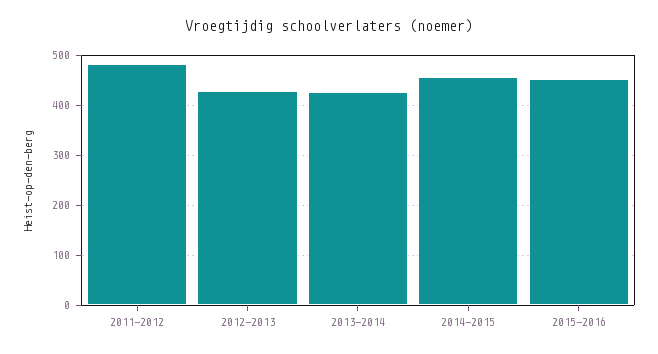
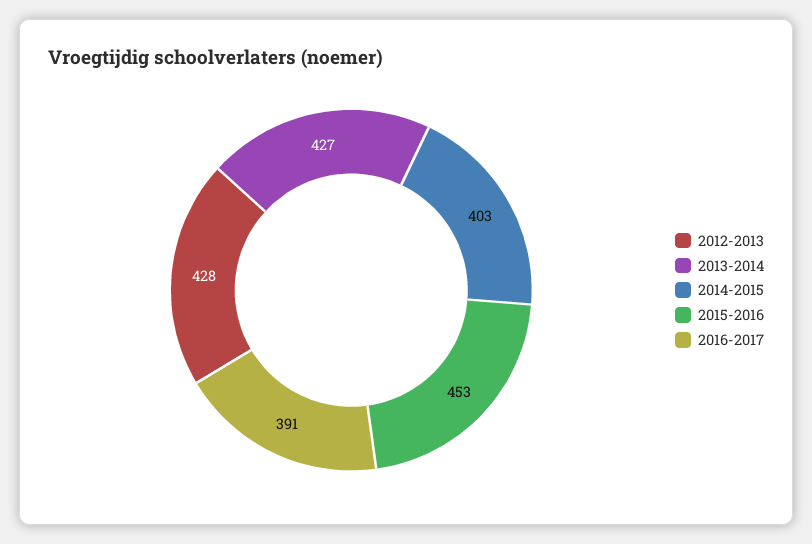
2011-2012: 480 -> none
2014-2015: 460 -> 403
2016-2017: none -> 391

